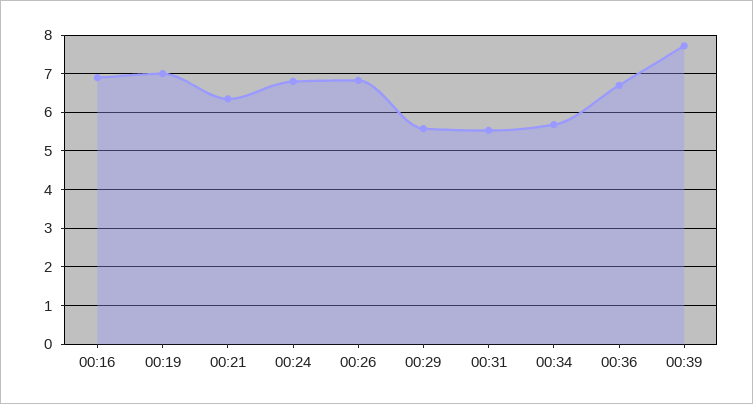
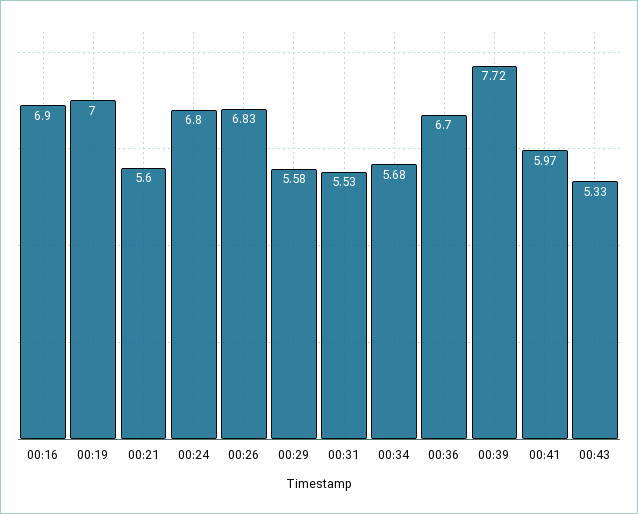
00:21: 6.4 -> 5.6
00:41: none -> 5.97
00:43: none -> 5.33

